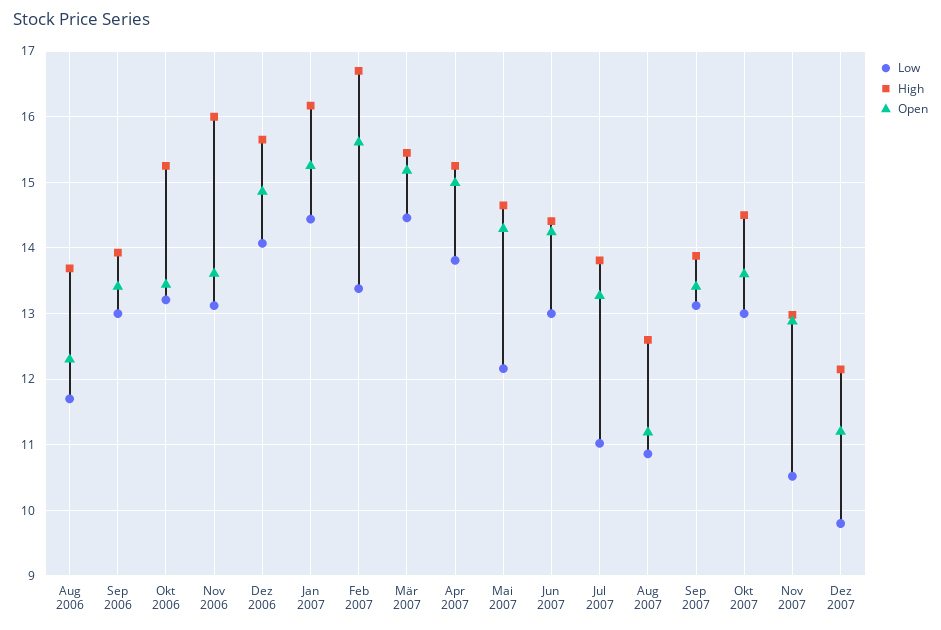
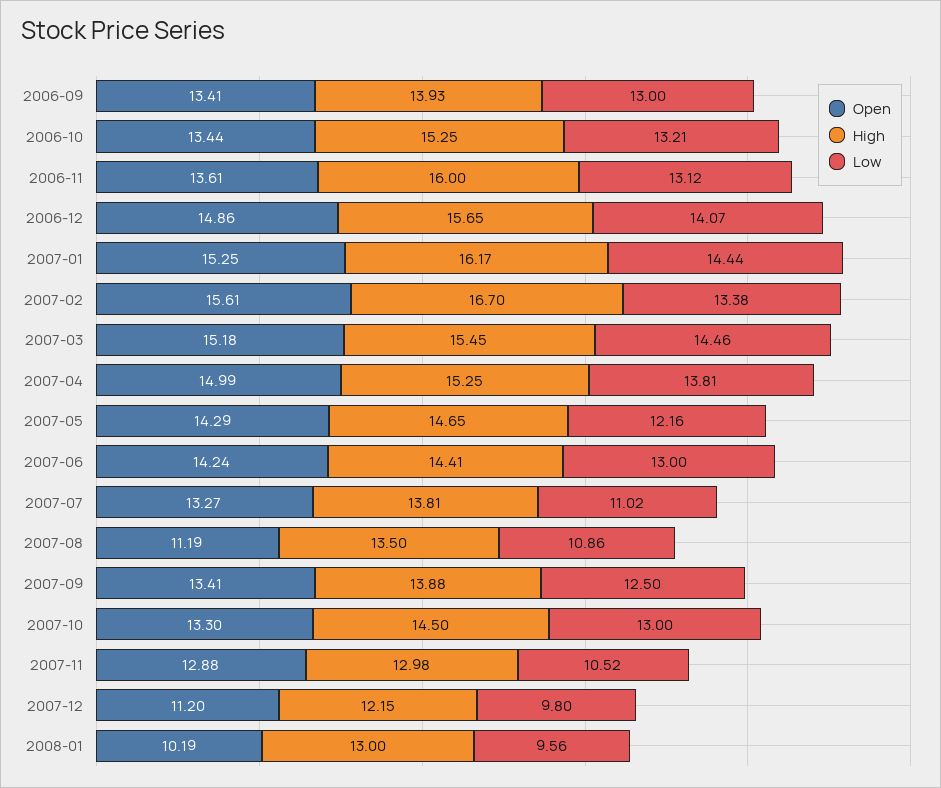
Low, Aug 2006: 11.7 -> none
High, Aug 2006: 13.7 -> none
Open, Aug 2006: 12.3 -> none
High, Aug 2007: 12.6 -> 13.5
Low, Sep 2007: 13.1 -> 12.5
Open, Okt 2007: 13.6 -> 13.3
Open, 2008-01: none -> 10.19
High, 2008-01: none -> 13
Low, 2008-01: none -> 9.56

